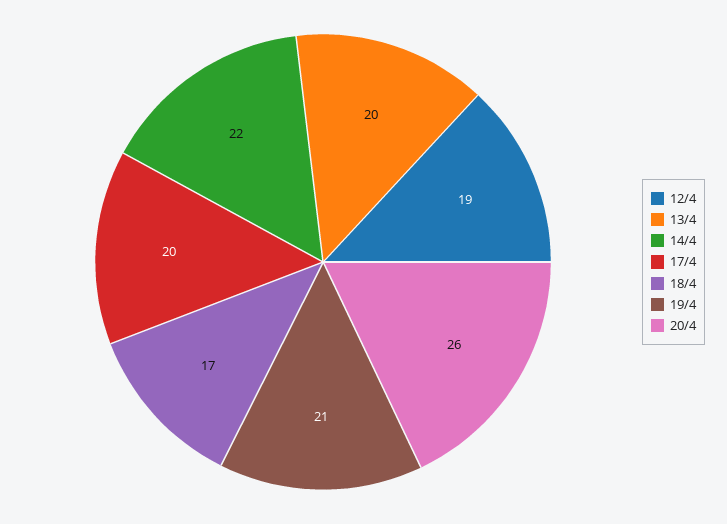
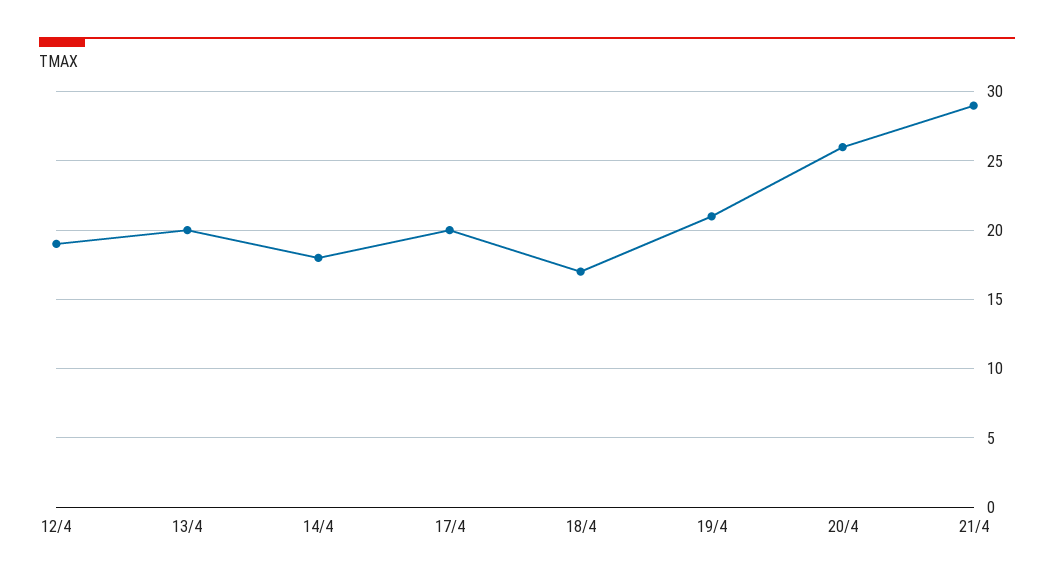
14/4: 22 -> 18
21/4: none -> 29

